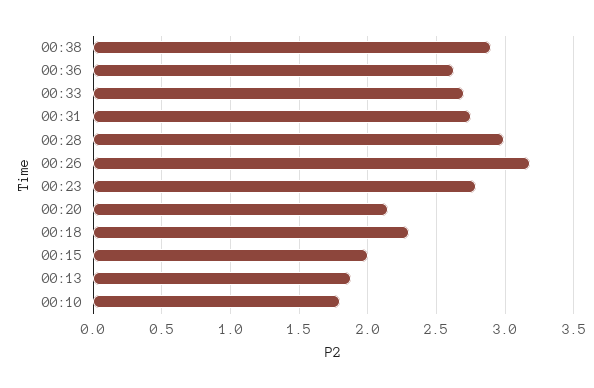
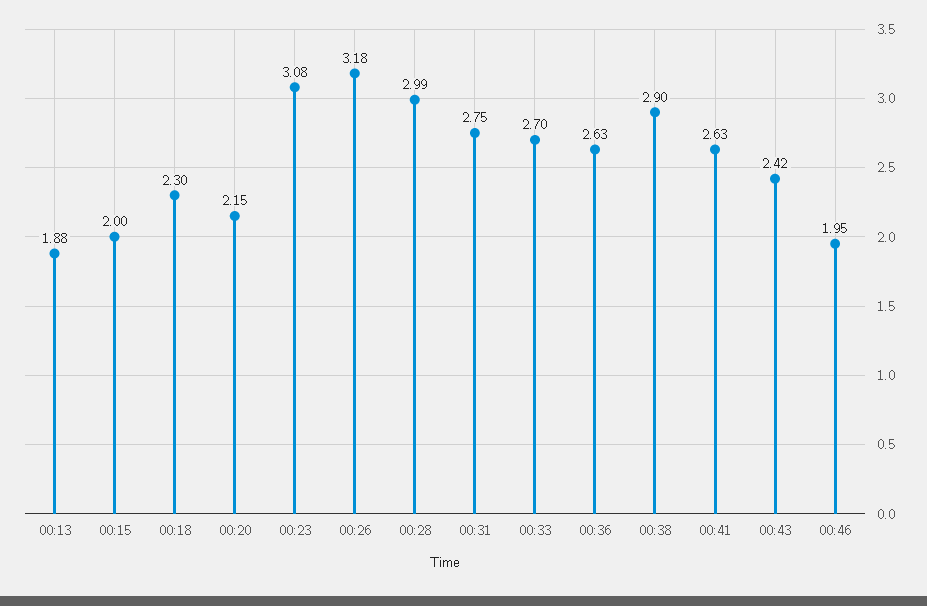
00:23: 2.8 -> 3.08
00:10: 1.8 -> none
00:41: none -> 2.63
00:43: none -> 2.42
00:46: none -> 1.95

